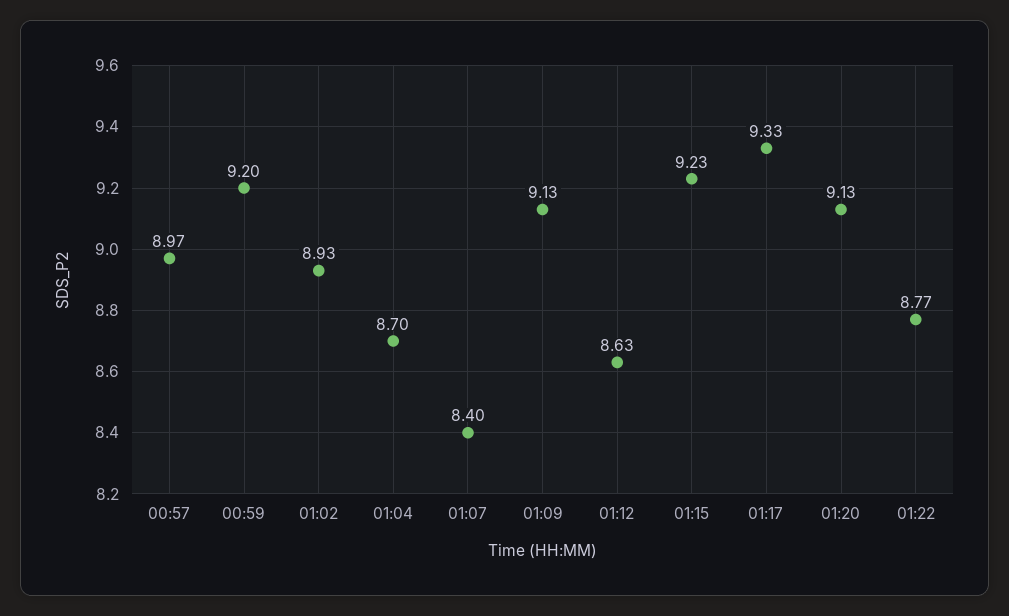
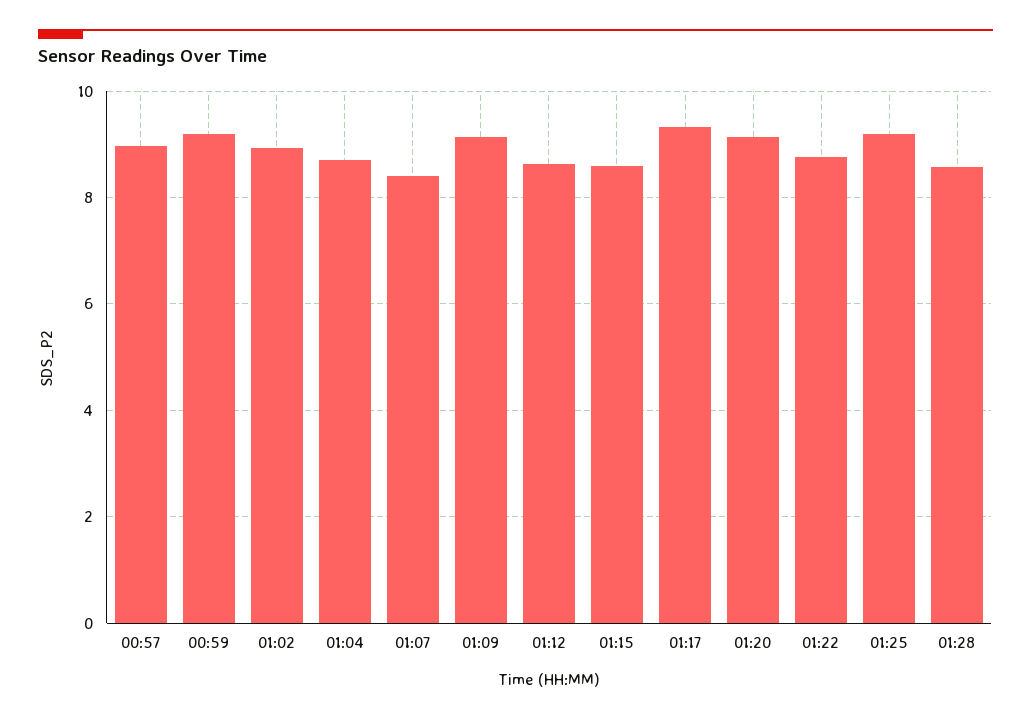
01:15: 9.23 -> 8.6
01:25: none -> 9.2
01:28: none -> 8.6

